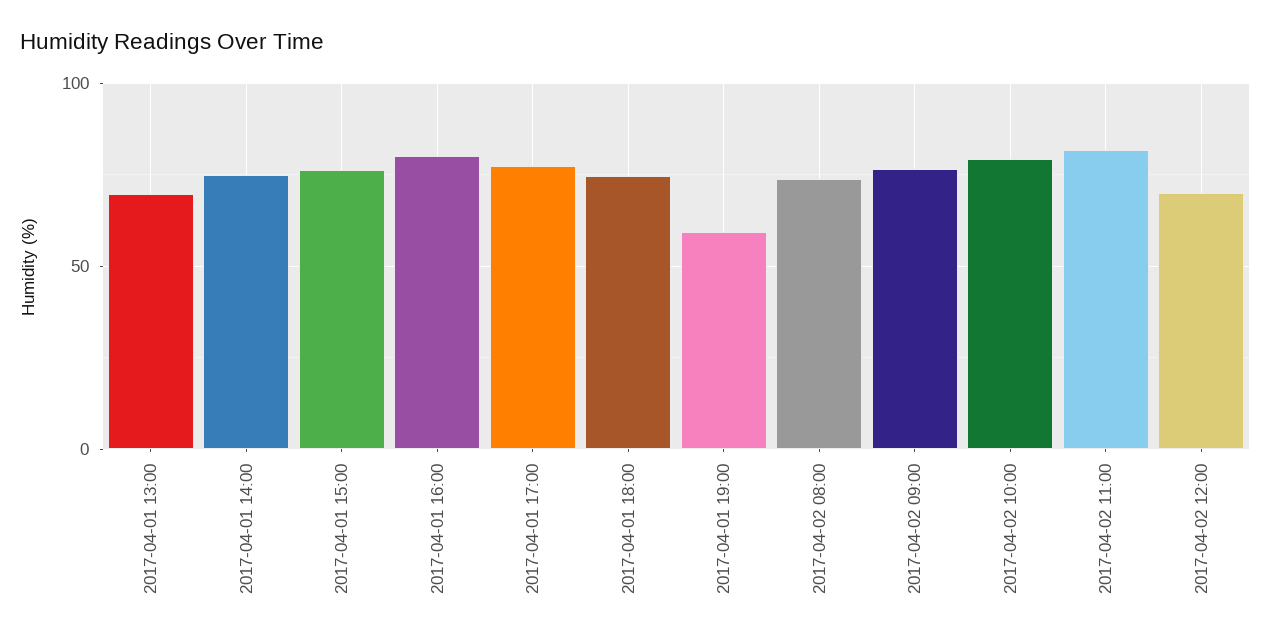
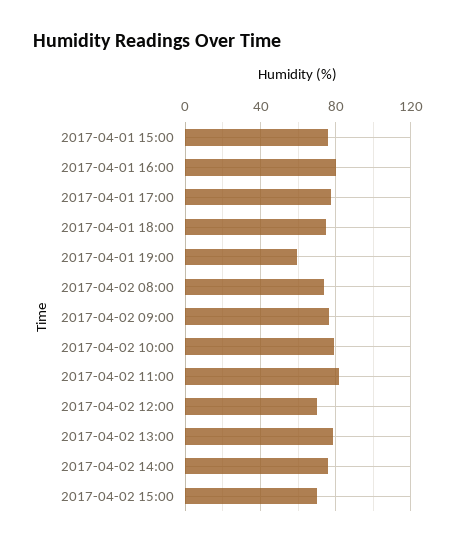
2017-04-01 13:00: 70 -> none
2017-04-01 14:00: 75 -> none
2017-04-02 13:00: none -> 80
2017-04-02 14:00: none -> 75
2017-04-02 15:00: none -> 70

